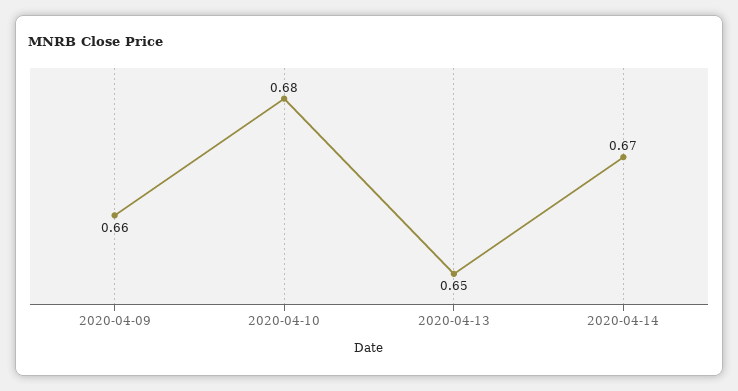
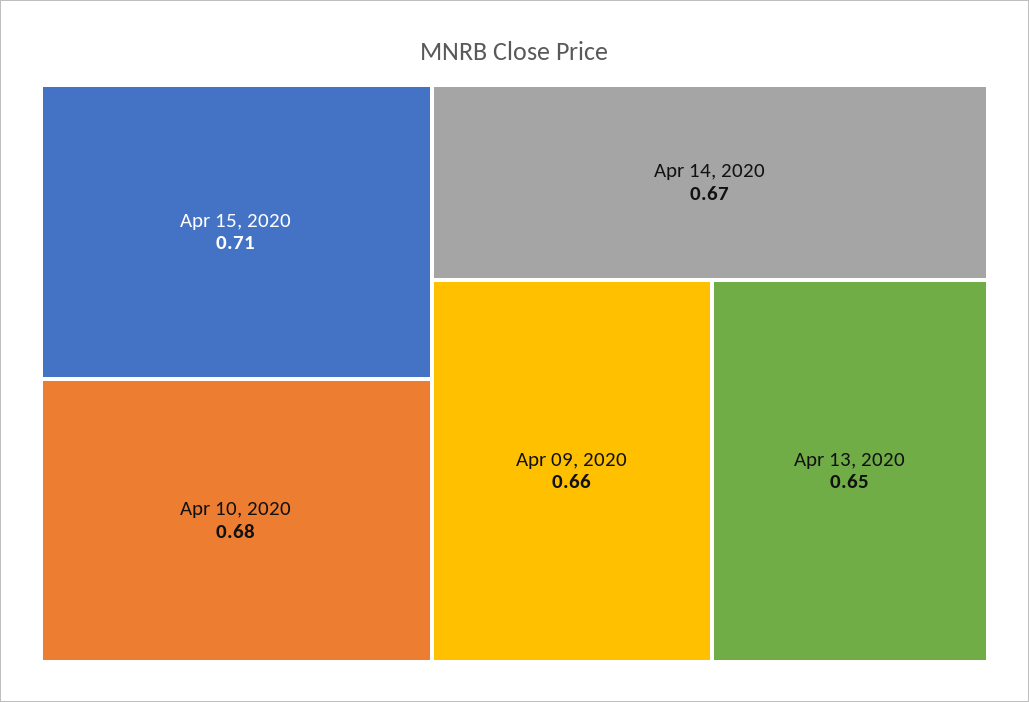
Apr 15, 2020: none -> 0.71

